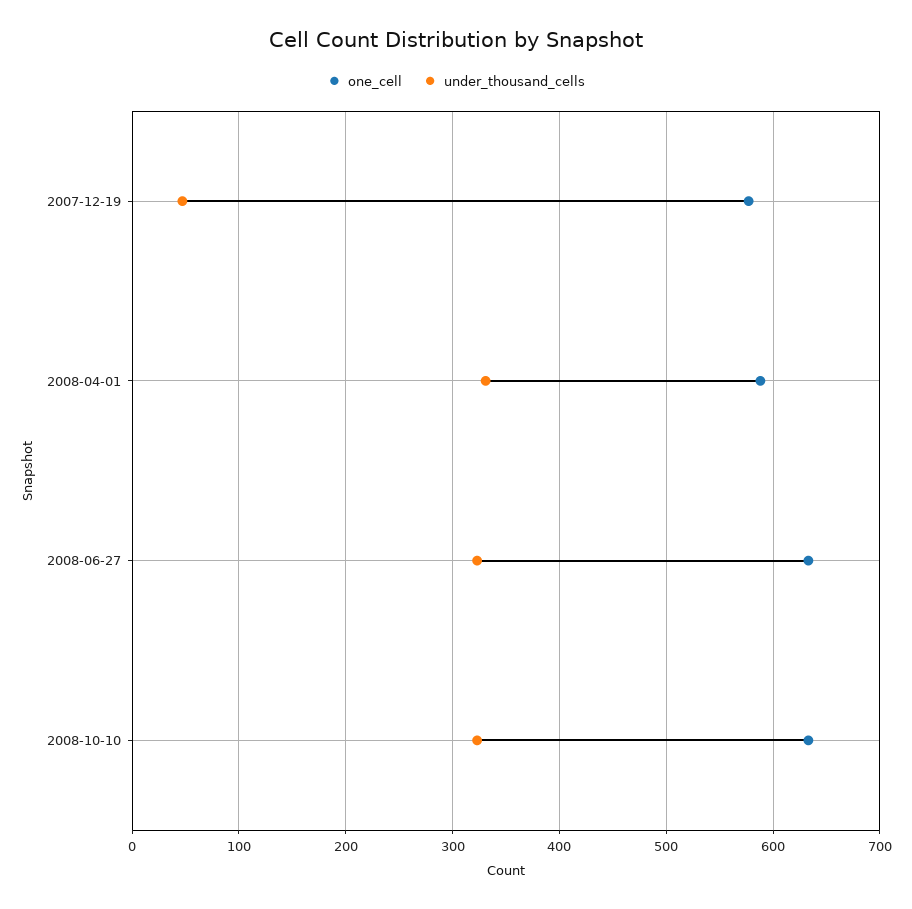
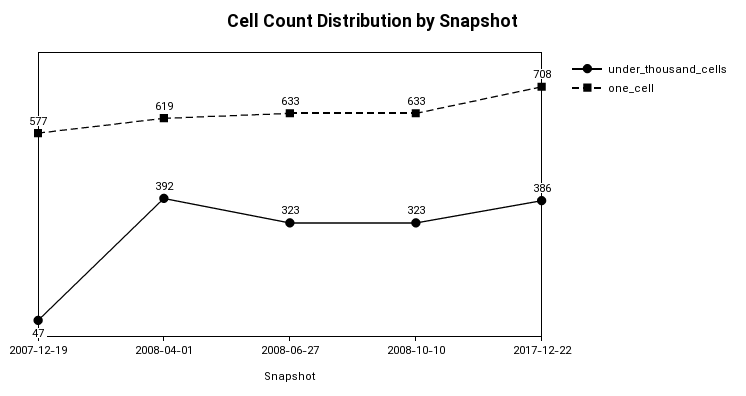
one_cell, 2008-04-01: 590 -> 619
under_thousand_cells, 2008-04-01: 330 -> 392
under_thousand_cells, 2017-12-22: none -> 386
one_cell, 2017-12-22: none -> 708

